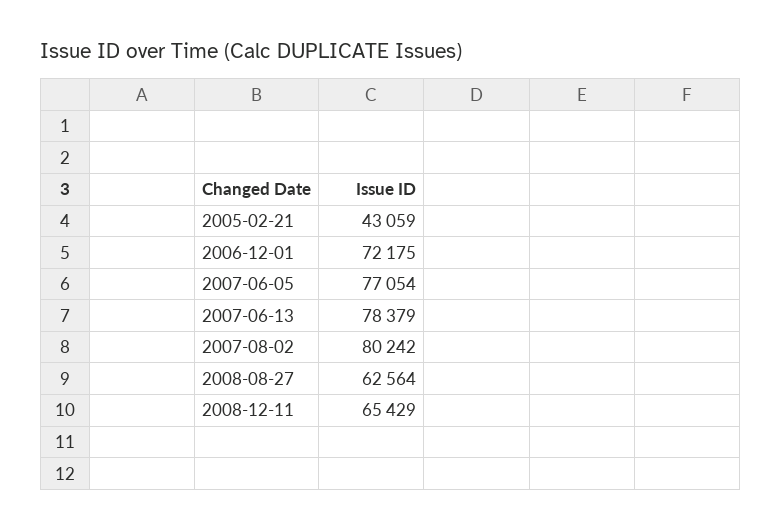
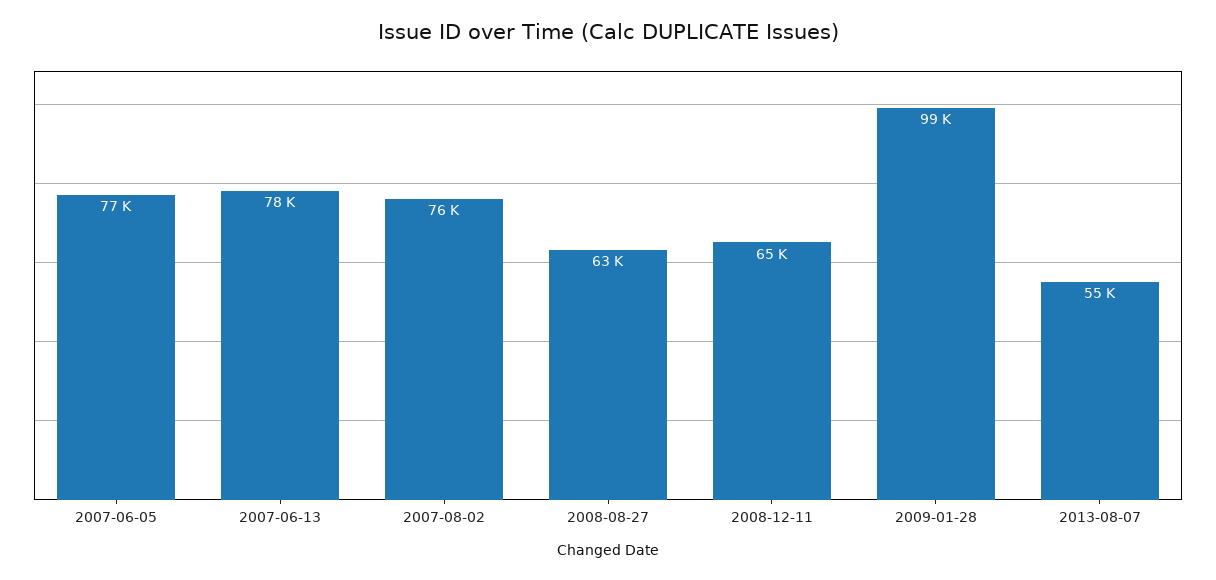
2005-02-21: 43059 -> none
2006-12-01: 72175 -> none
2007-08-02: 80242 -> 76000
2009-01-28: none -> 99000
2013-08-07: none -> 55000

